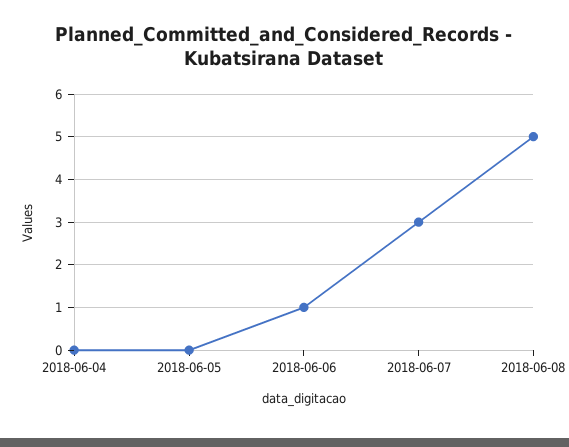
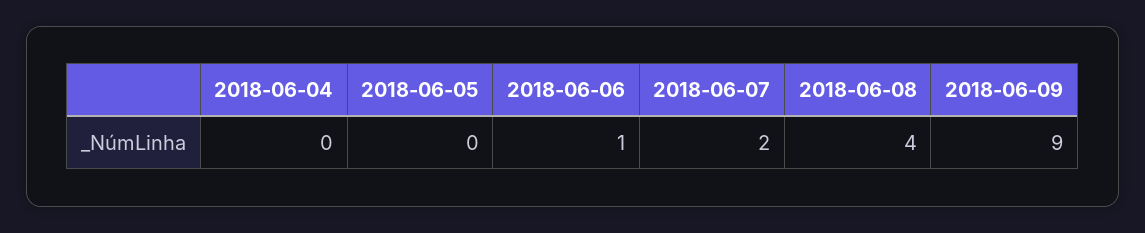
2018-06-07: 3 -> 2
2018-06-08: 5 -> 4
2018-06-09: none -> 9

